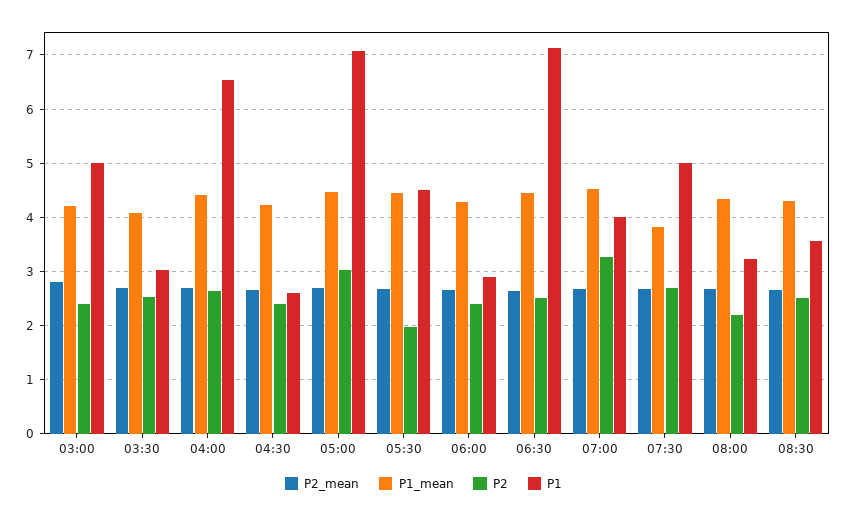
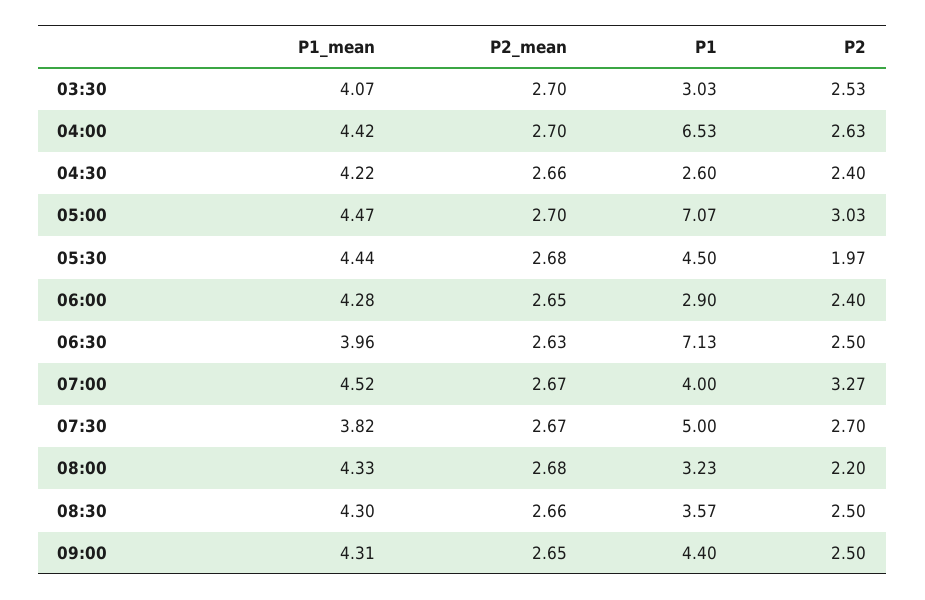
P2_mean, 03:00: 2.8 -> none
P1_mean, 03:00: 4.2 -> none
P2, 03:00: 2.4 -> none
P1, 03:00: 5 -> none
P1_mean, 06:30: 4.4 -> 3.96
P1_mean, 09:00: none -> 4.31
P2_mean, 09:00: none -> 2.65
P1, 09:00: none -> 4.4
P2, 09:00: none -> 2.5

